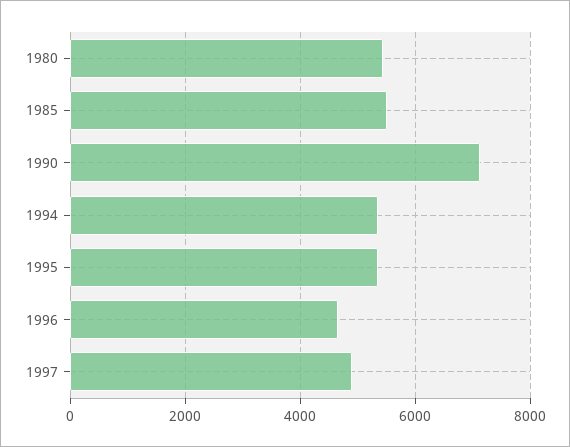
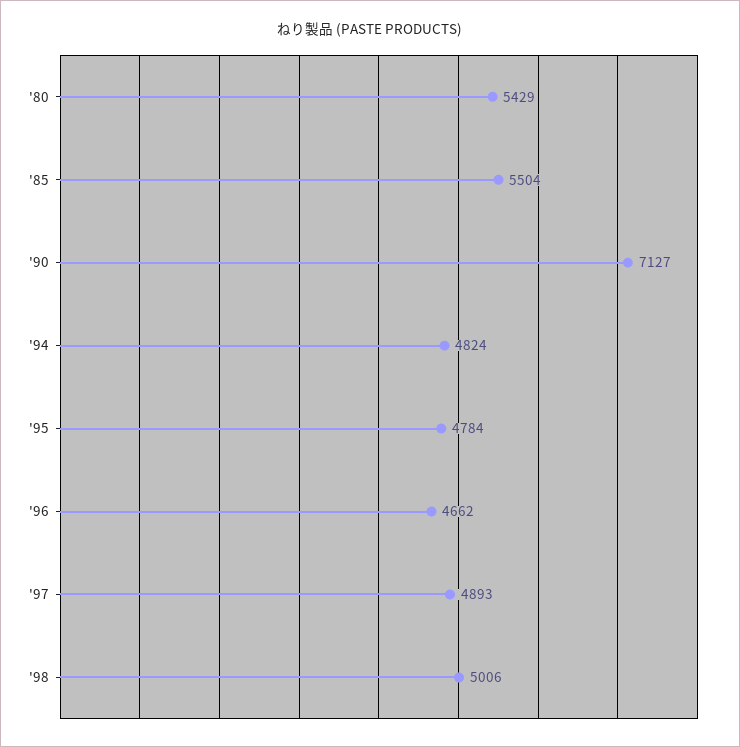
1994: 5400 -> 4824
1995: 5400 -> 4784
'98: none -> 5006

